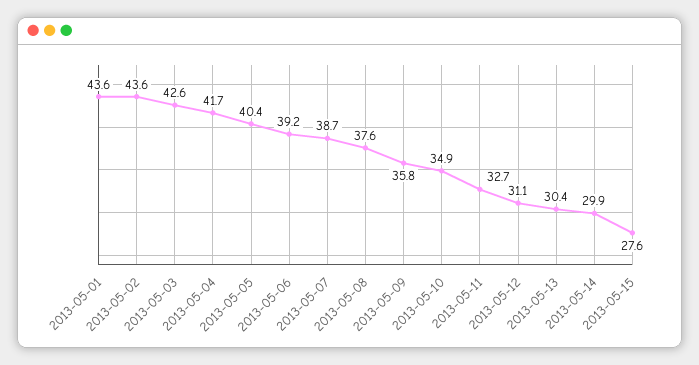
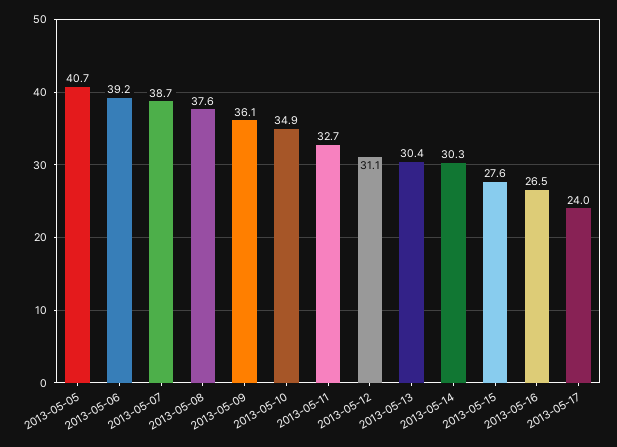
2013-05-01: 43.6 -> none
2013-05-02: 43.6 -> none
2013-05-03: 42.6 -> none
2013-05-04: 41.7 -> none
2013-05-05: 40.4 -> 40.7
2013-05-09: 35.8 -> 36.1
2013-05-14: 29.9 -> 30.3
2013-05-16: none -> 26.5
2013-05-17: none -> 24

